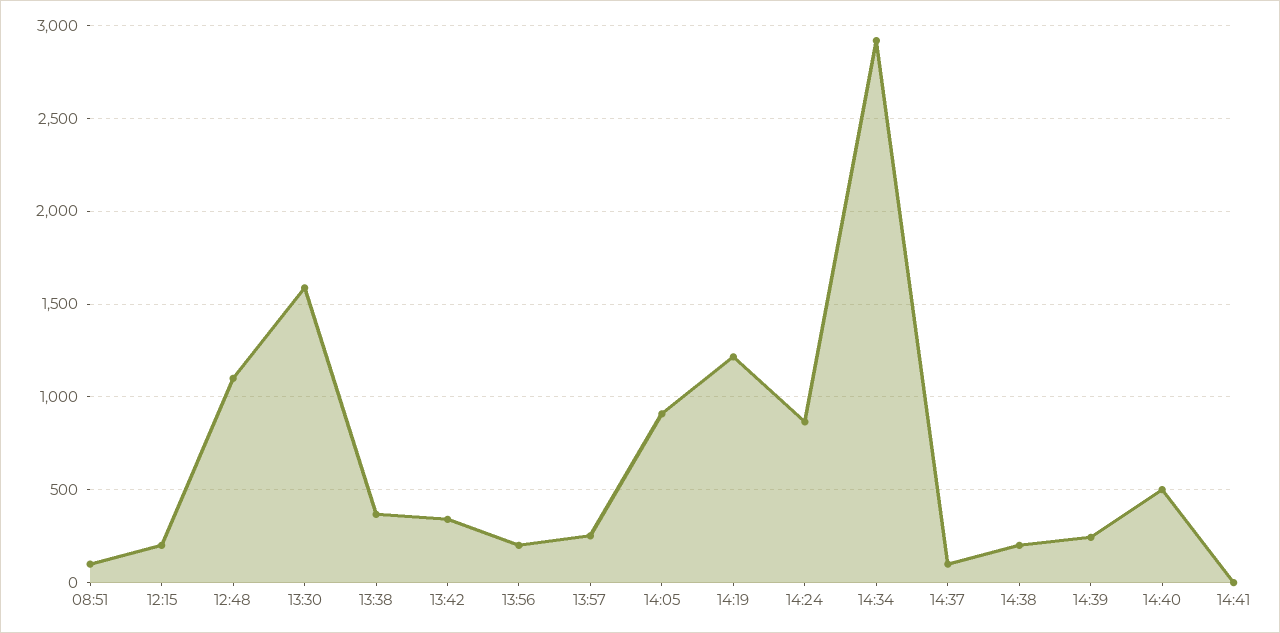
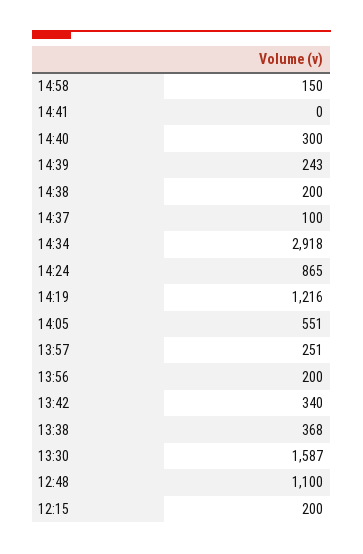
08:51: 100 -> none
14:05: 900 -> 551
14:40: 500 -> 300
14:58: none -> 150

